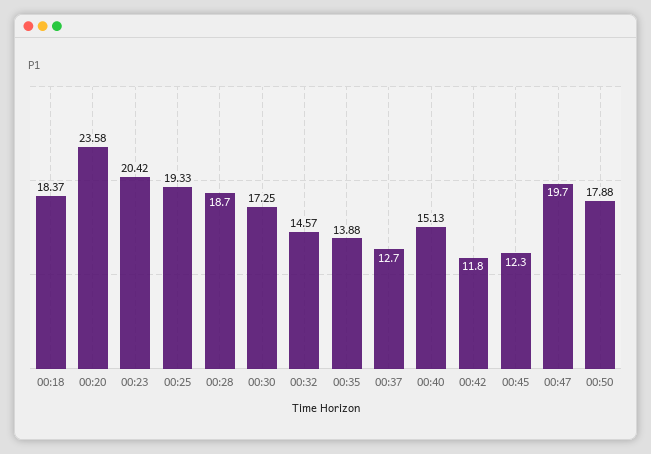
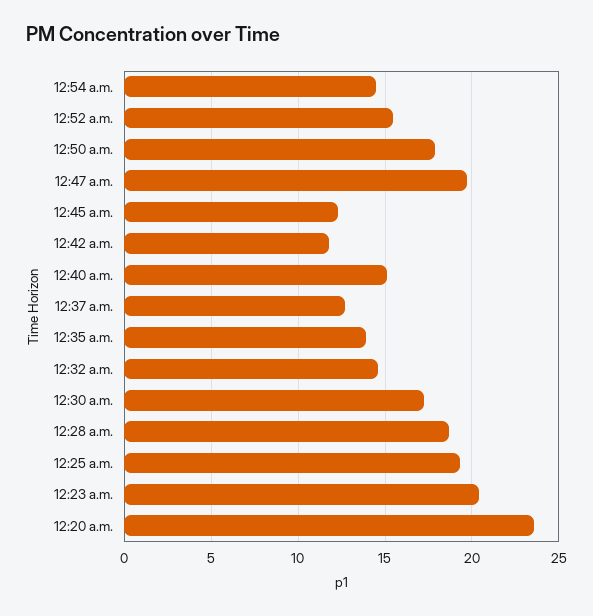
00:18: 18.37 -> none
12:54 a.m.: none -> 14.5
12:52 a.m.: none -> 15.5

